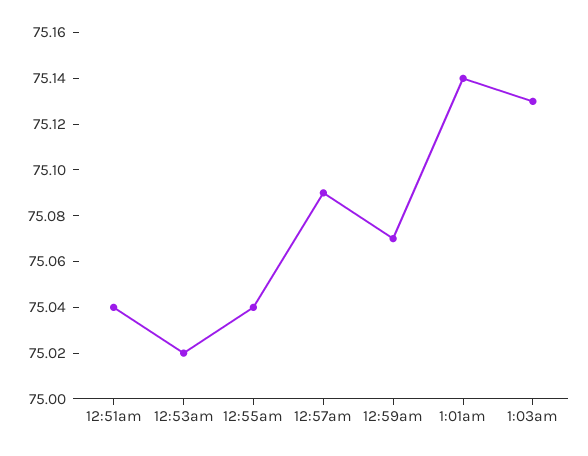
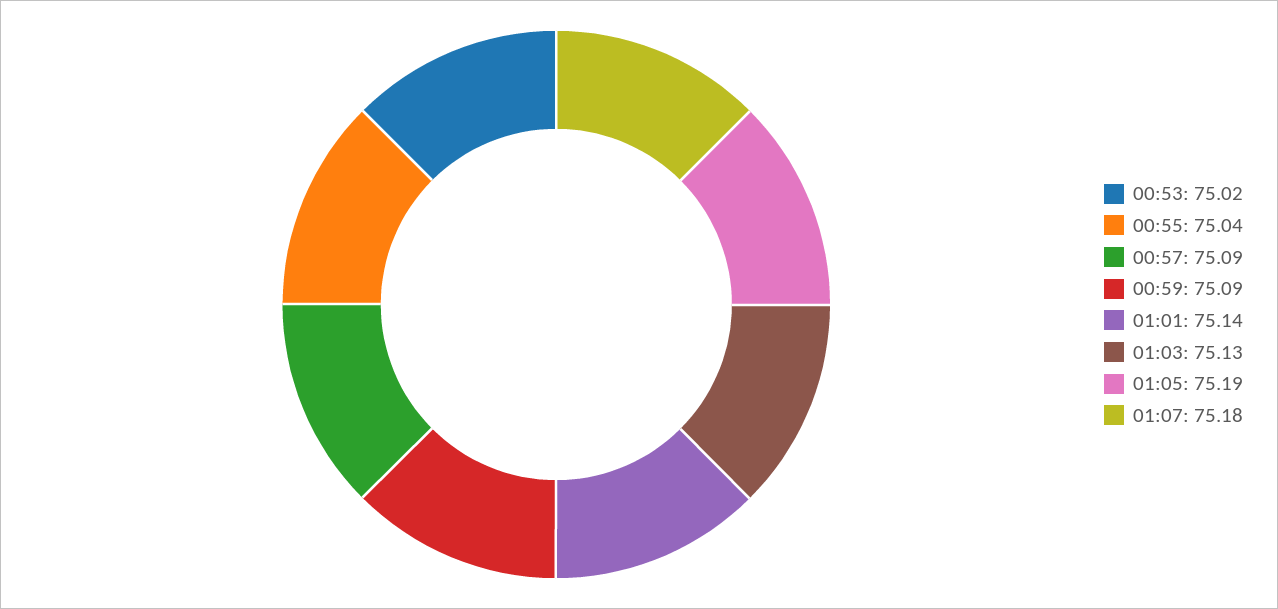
12:51am: 75.04 -> none
12:59am: 75.07 -> 75.09
01:05: none -> 75.19
01:07: none -> 75.18

